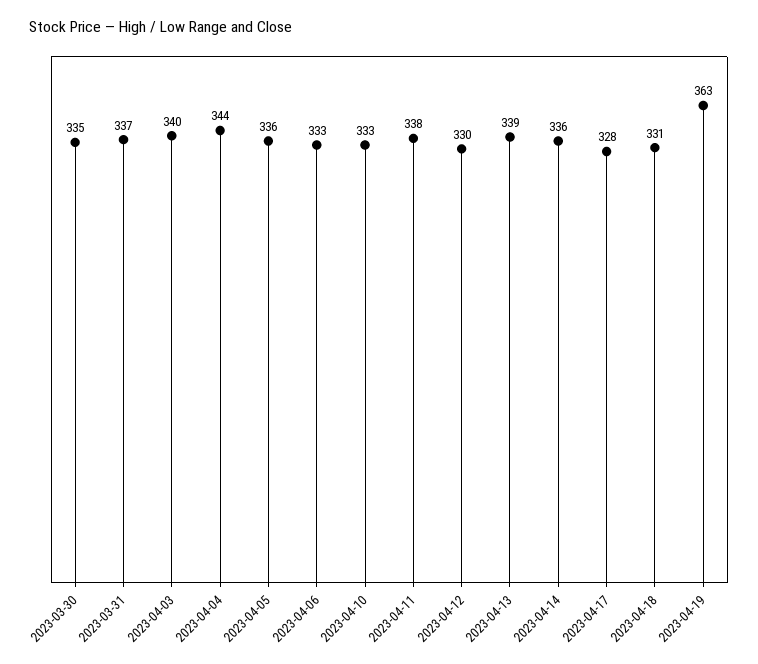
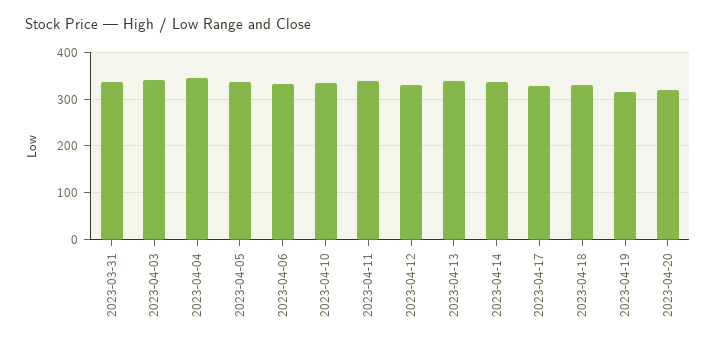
2023-03-30: 335 -> none
2023-04-19: 363 -> 320
2023-04-20: none -> 320

